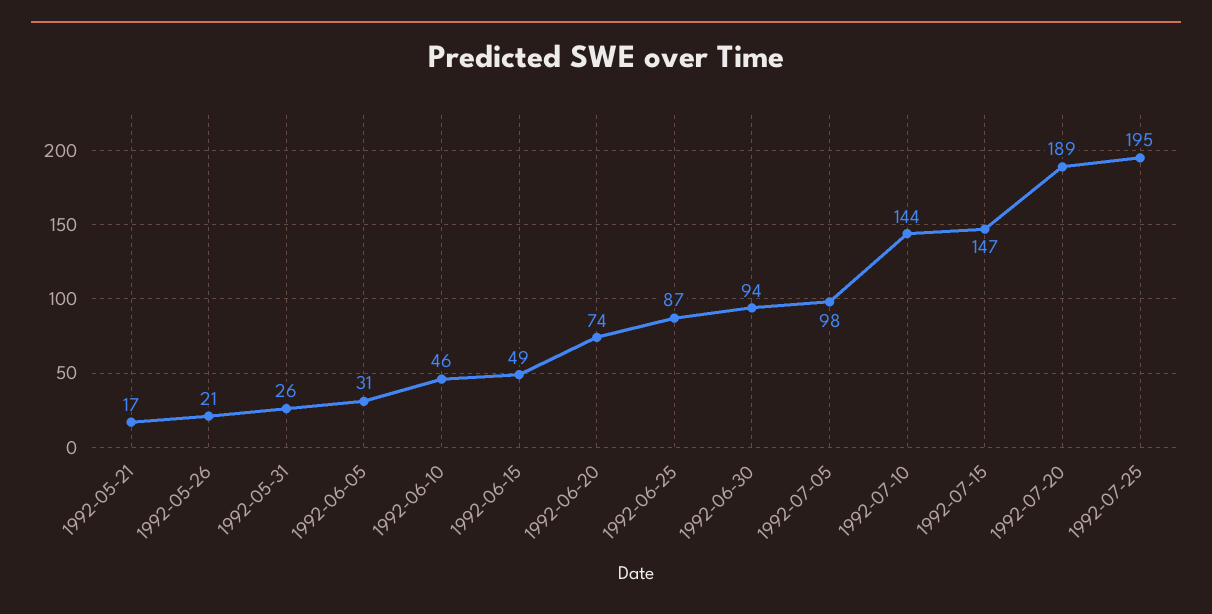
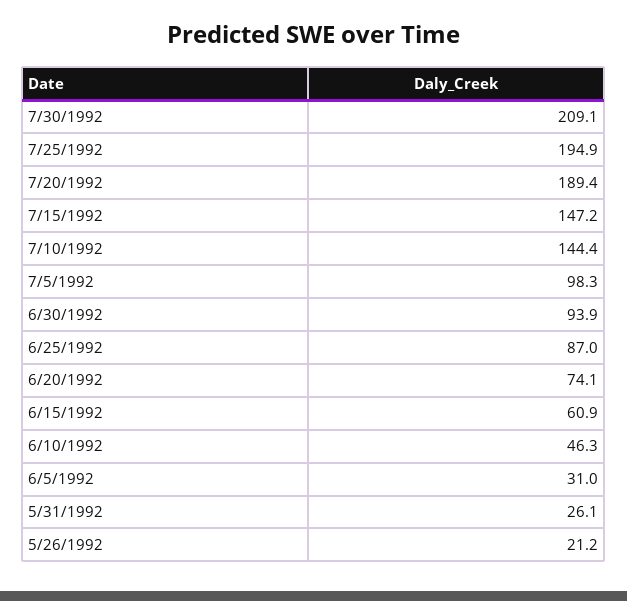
1992-05-21: 17 -> none
1992-06-15: 49 -> 60.9
7/30/1992: none -> 209.1

